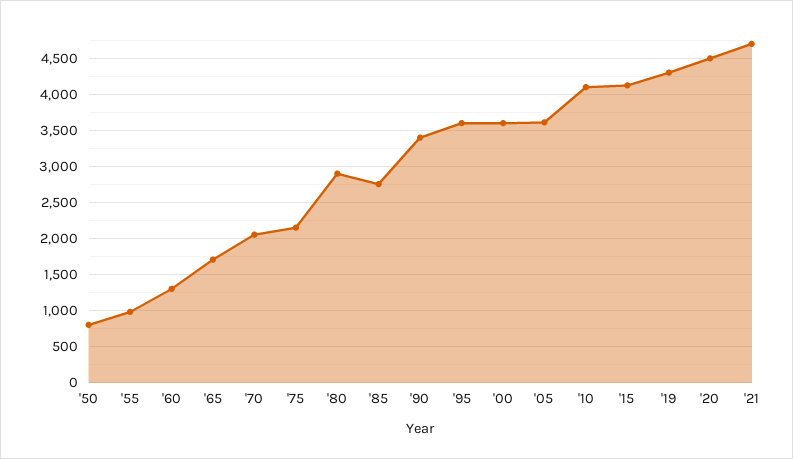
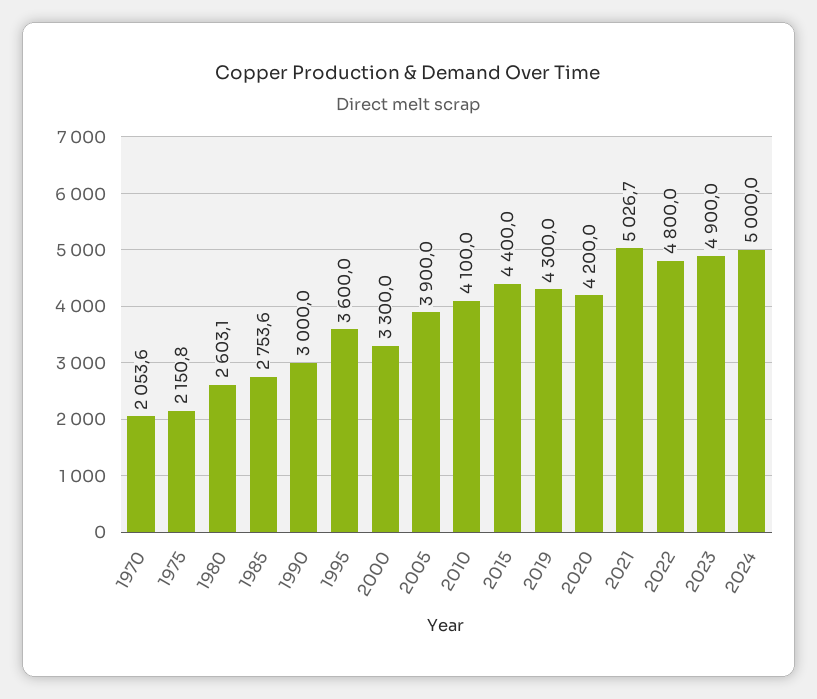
'50: 800 -> none
'55: 1000 -> none
'60: 1300 -> none
'65: 1700 -> none
'80: 2900 -> 2603.1
'90: 3400 -> 3000
'00: 3600 -> 3300
'05: 3600 -> 3900
'15: 4100 -> 4400
'20: 4500 -> 4200
'21: 4700 -> 5026.7
2022: none -> 4800
2023: none -> 4900
2024: none -> 5000

